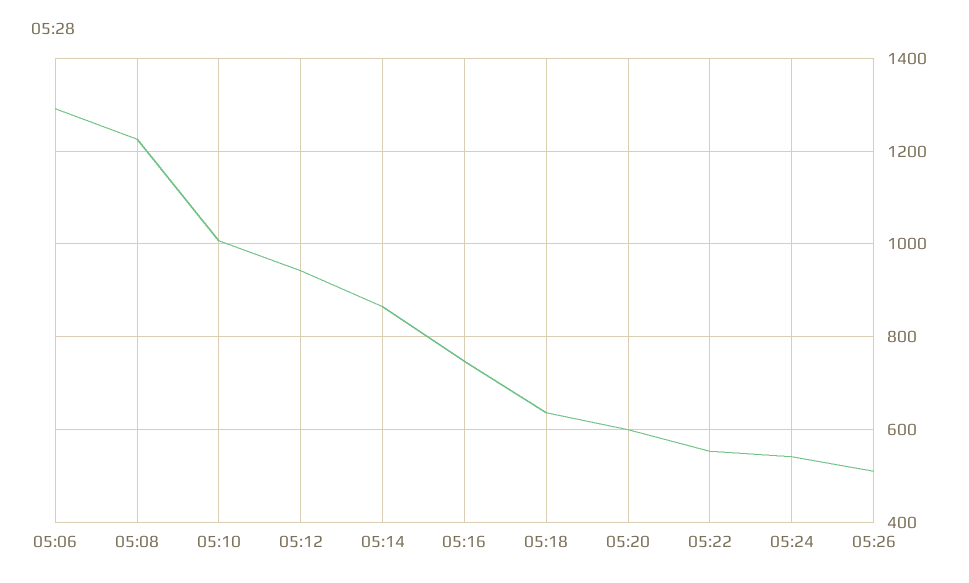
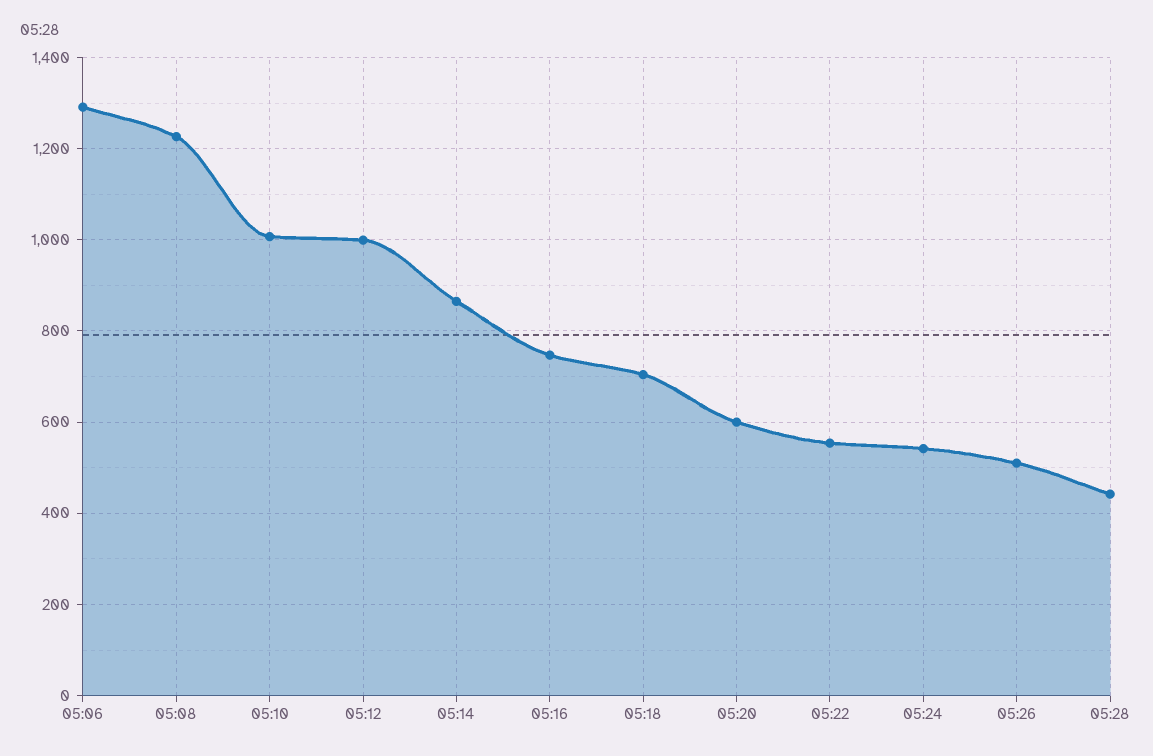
05:12: 940 -> 1000
05:18: 640 -> 700
05:28: none -> 440

